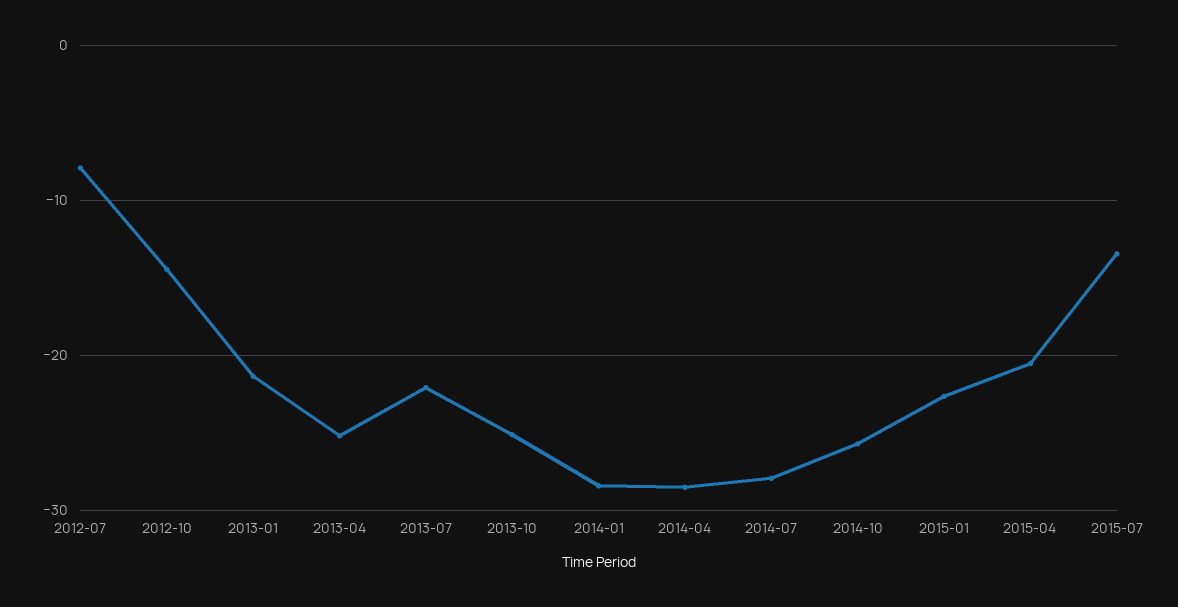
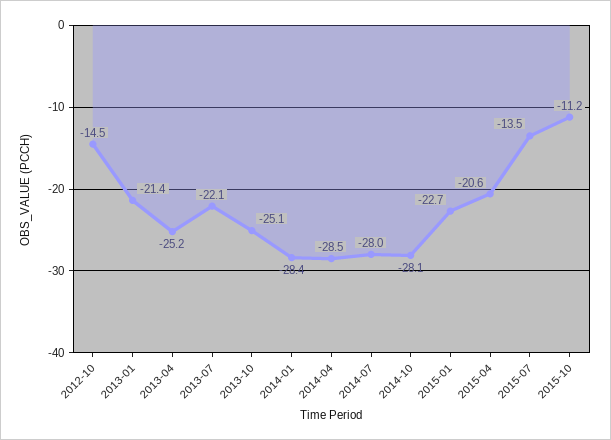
2012-07: -8 -> none
2014-10: -26 -> -28.1
2015-10: none -> -11.2

